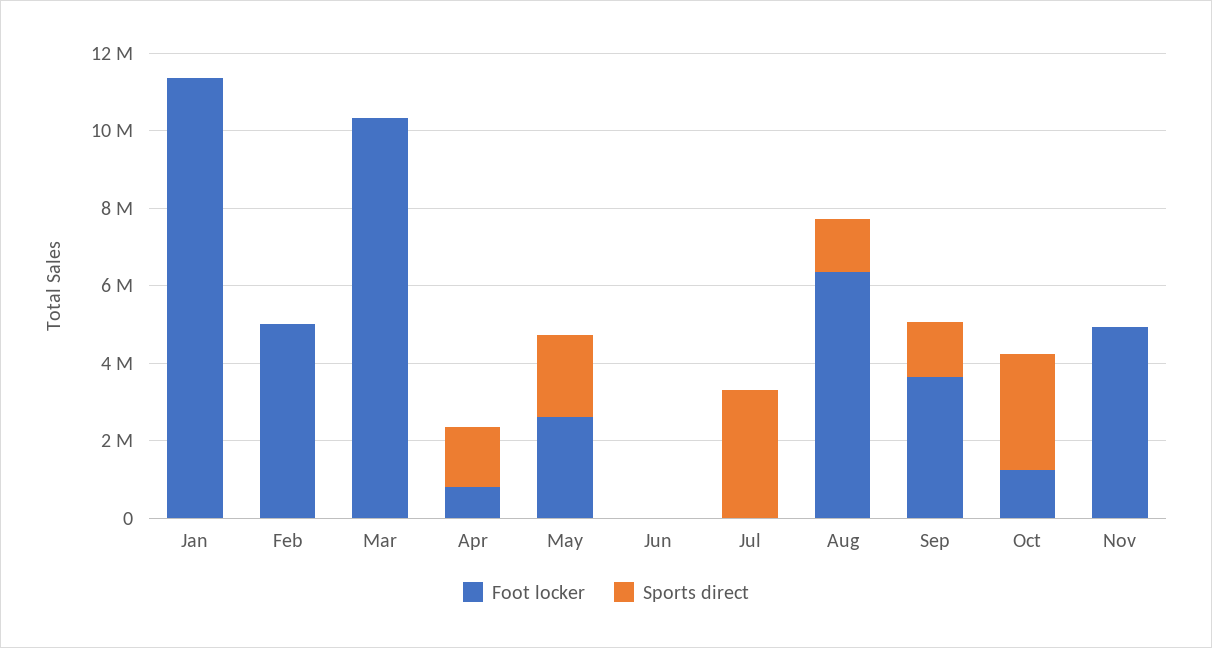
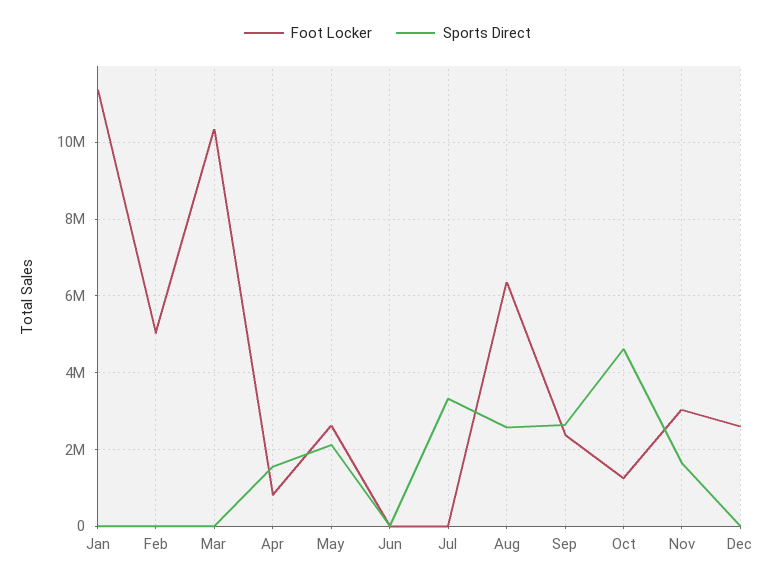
Sports direct, Aug: 1500000 -> 2600000
Foot locker, Sep: 3500000 -> 2400000
Sports direct, Sep: 1500000 -> 2600000
Sports direct, Oct: 3000000 -> 4600000
Foot locker, Nov: 5000000 -> 3000000
Sports direct, Nov: 0 -> 1600000
Foot locker, Dec: none -> 2600000
Sports direct, Dec: none -> 0

